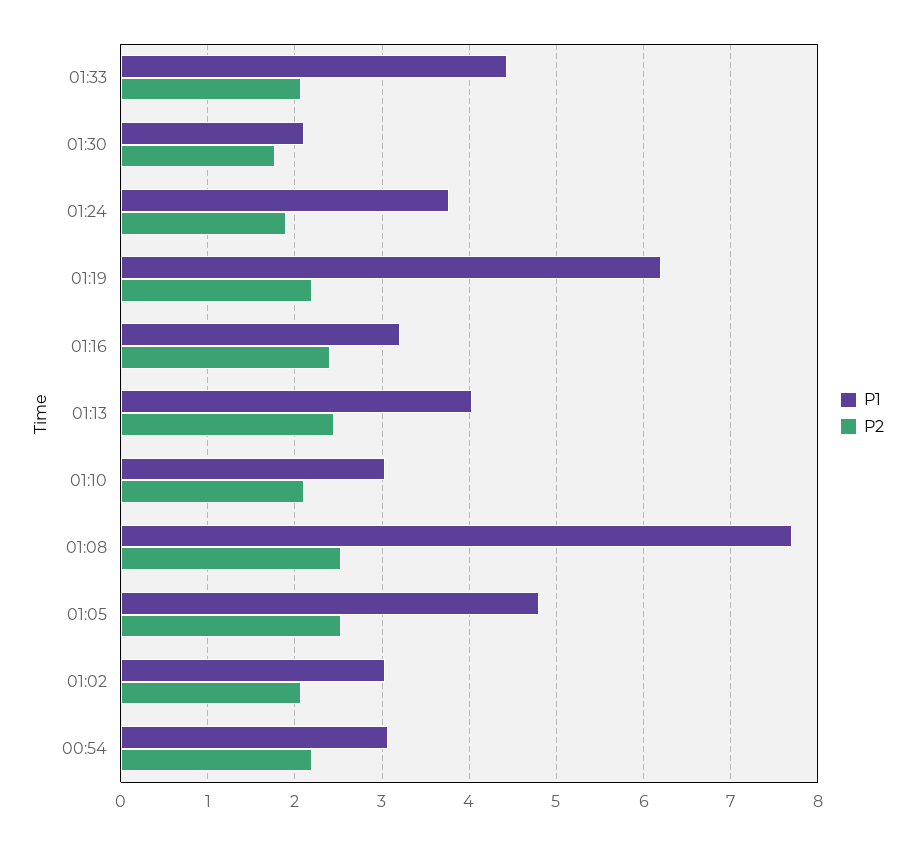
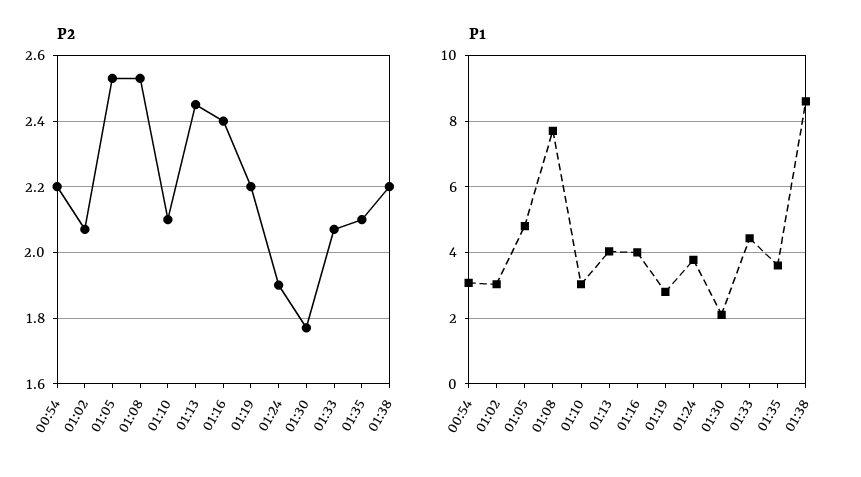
P1, 01:19: 6.2 -> 2.8
P1, 01:16: 3.2 -> 4
P2, 01:35: none -> 2.1
P2, 01:38: none -> 2.2
P1, 01:35: none -> 3.6
P1, 01:38: none -> 8.6

